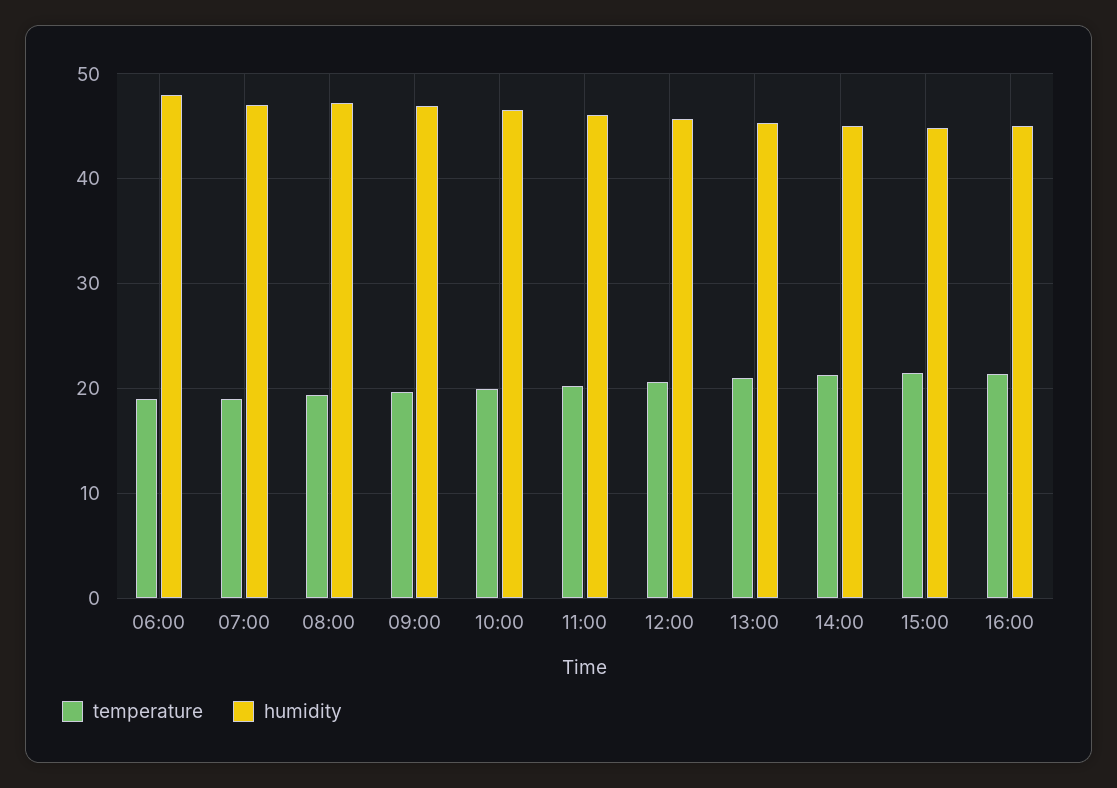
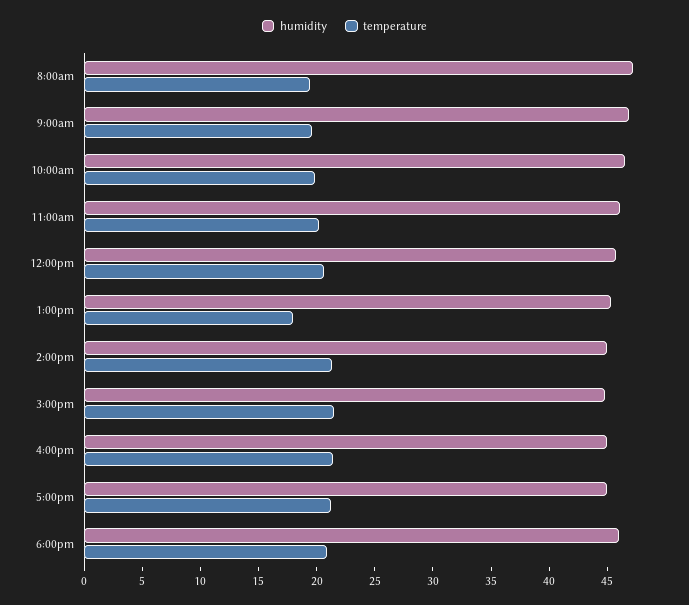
temperature, 06:00: 19 -> none
humidity, 06:00: 48 -> none
temperature, 07:00: 19 -> none
humidity, 07:00: 47 -> none
temperature, 13:00: 21 -> 18
humidity, 5:00pm: none -> 45
temperature, 5:00pm: none -> 21
humidity, 6:00pm: none -> 46
temperature, 6:00pm: none -> 21

